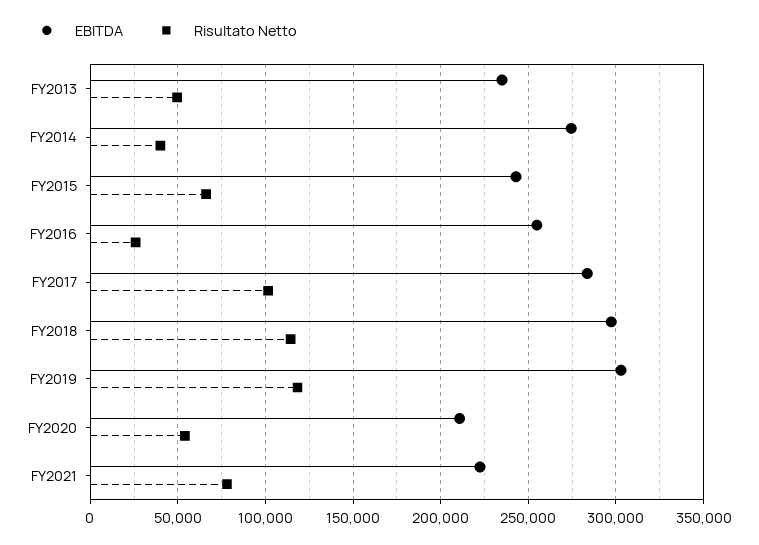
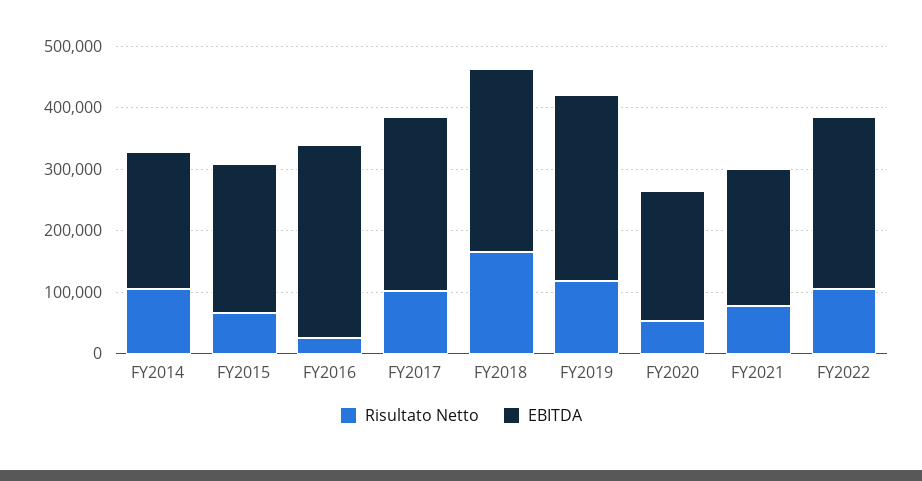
EBITDA, FY2013: 235000 -> none
Risultato Netto, FY2013: 50000 -> none
EBITDA, FY2014: 275000 -> 220000
Risultato Netto, FY2014: 40000 -> 100000
EBITDA, FY2016: 255000 -> 320000
Risultato Netto, FY2018: 115000 -> 160000
Risultato Netto, FY2022: none -> 100000
EBITDA, FY2022: none -> 280000

